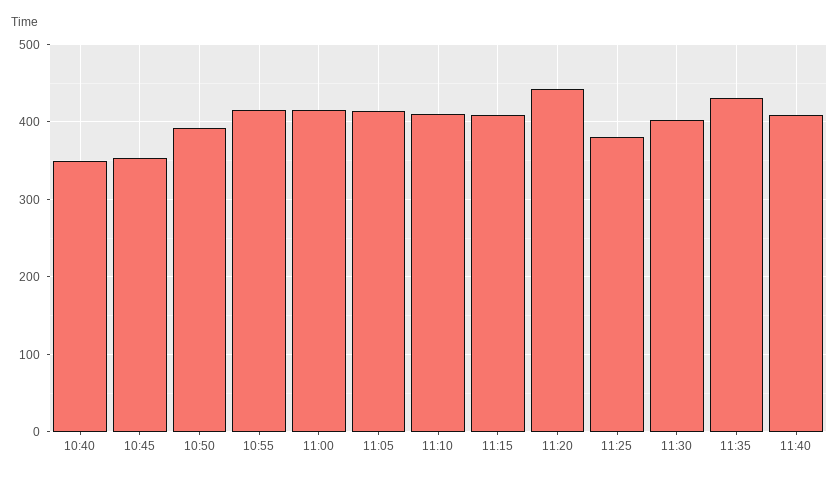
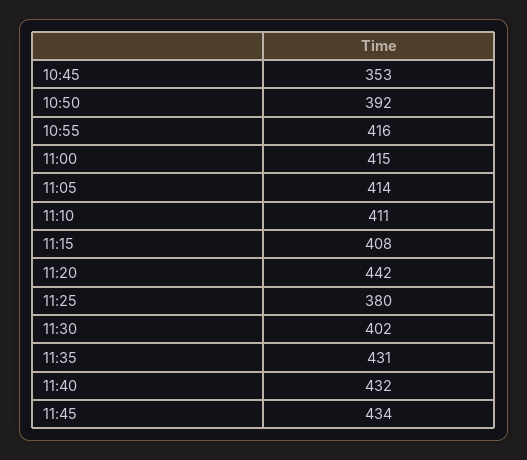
10:40: 350 -> none
11:40: 410 -> 432
11:45: none -> 434

